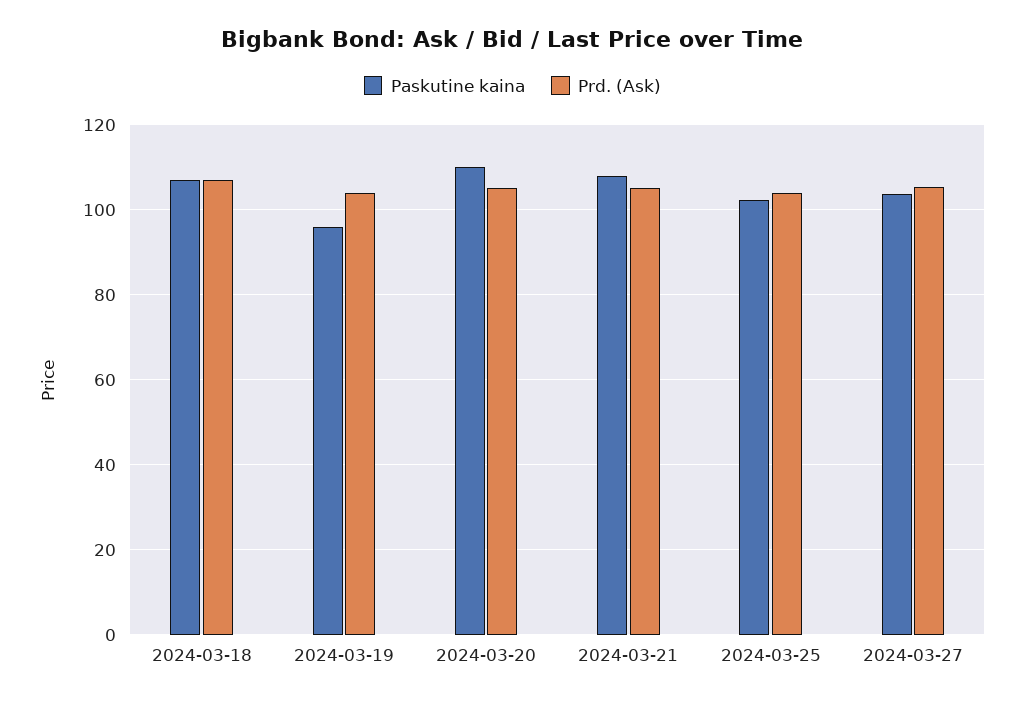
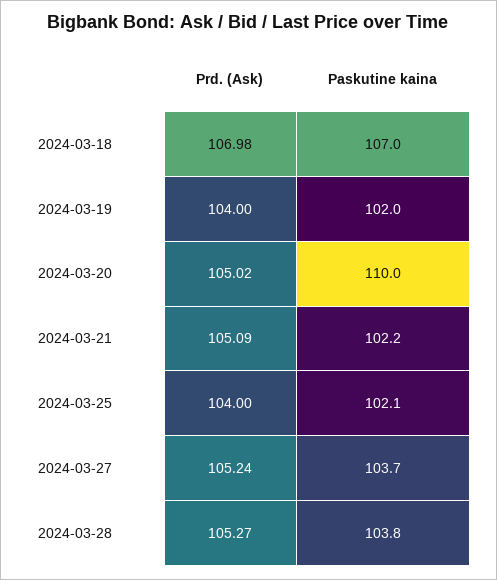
Paskutine kaina, 2024-03-19: 96 -> 102
Paskutine kaina, 2024-03-21: 108 -> 102.2
Prd. (Ask), 2024-03-28: none -> 105.27
Paskutine kaina, 2024-03-28: none -> 103.8

